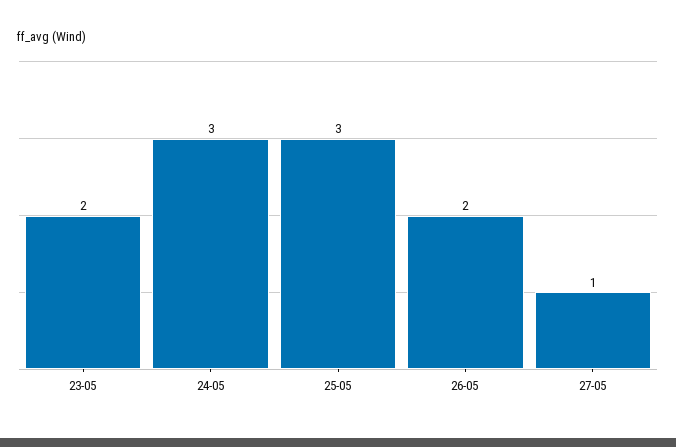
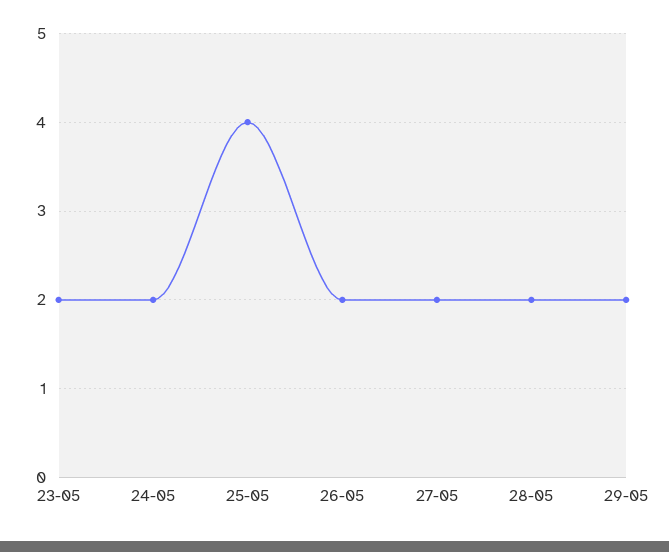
24-05: 3 -> 2
25-05: 3 -> 4
27-05: 1 -> 2
28-05: none -> 2
29-05: none -> 2

